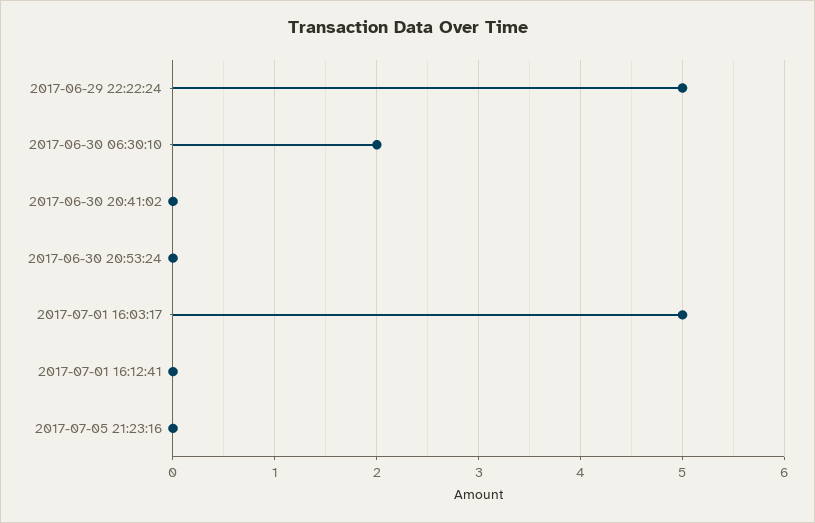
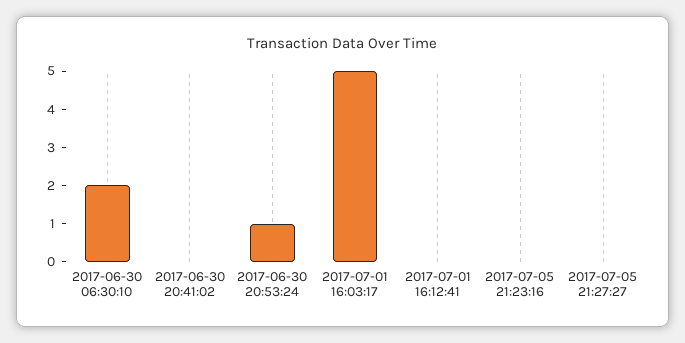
2017-06-29 22:22:24: 5 -> none
2017-06-30 20:53:24: 0 -> 1
2017-07-05 21:27:27: none -> 0

